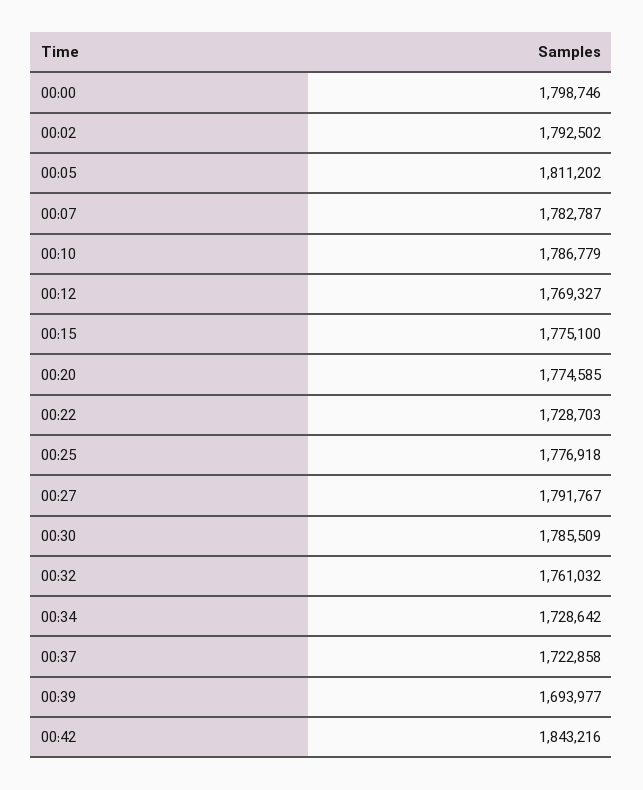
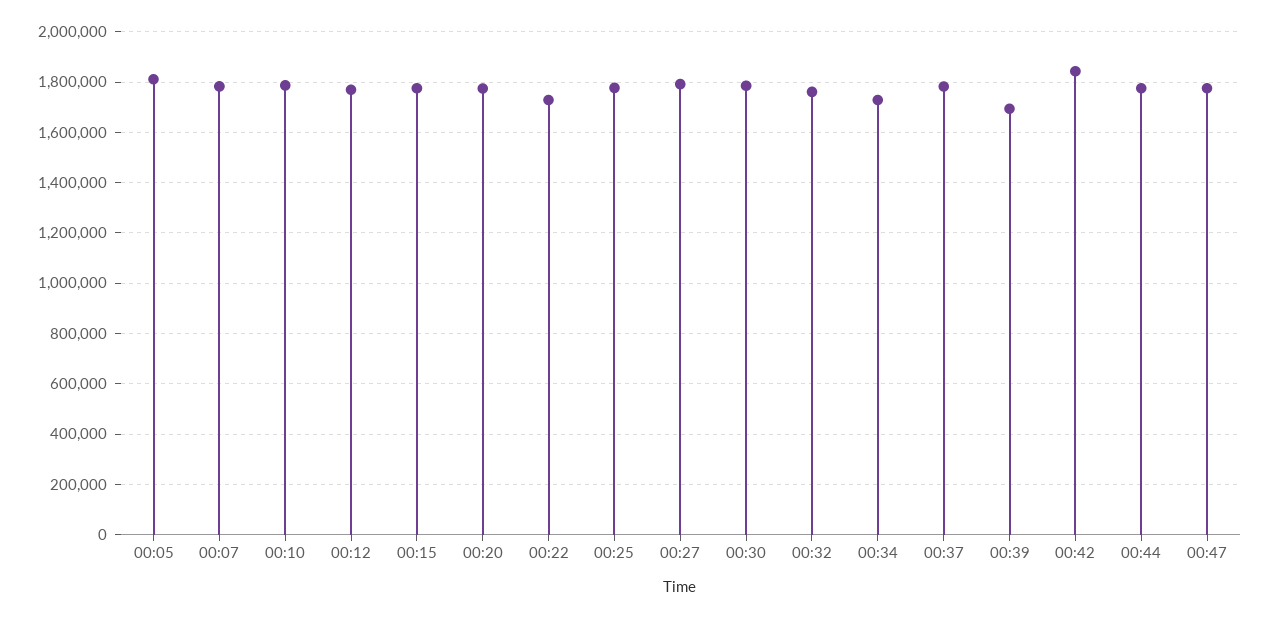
00:00: 1798746 -> none
00:02: 1792502 -> none
00:37: 1722858 -> 1775000
00:44: none -> 1775000
00:47: none -> 1775000

